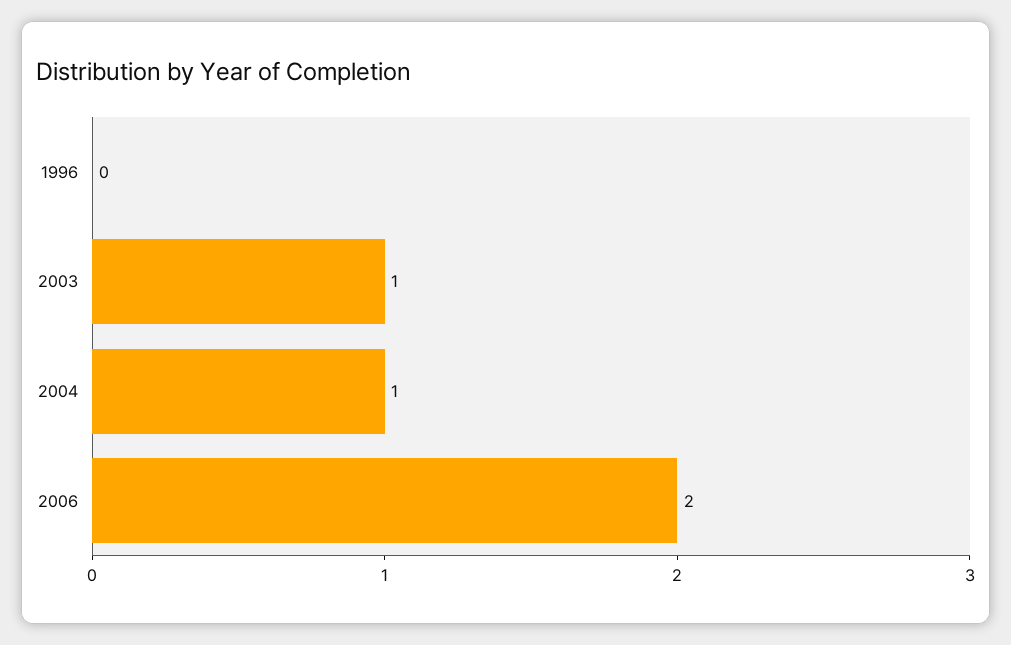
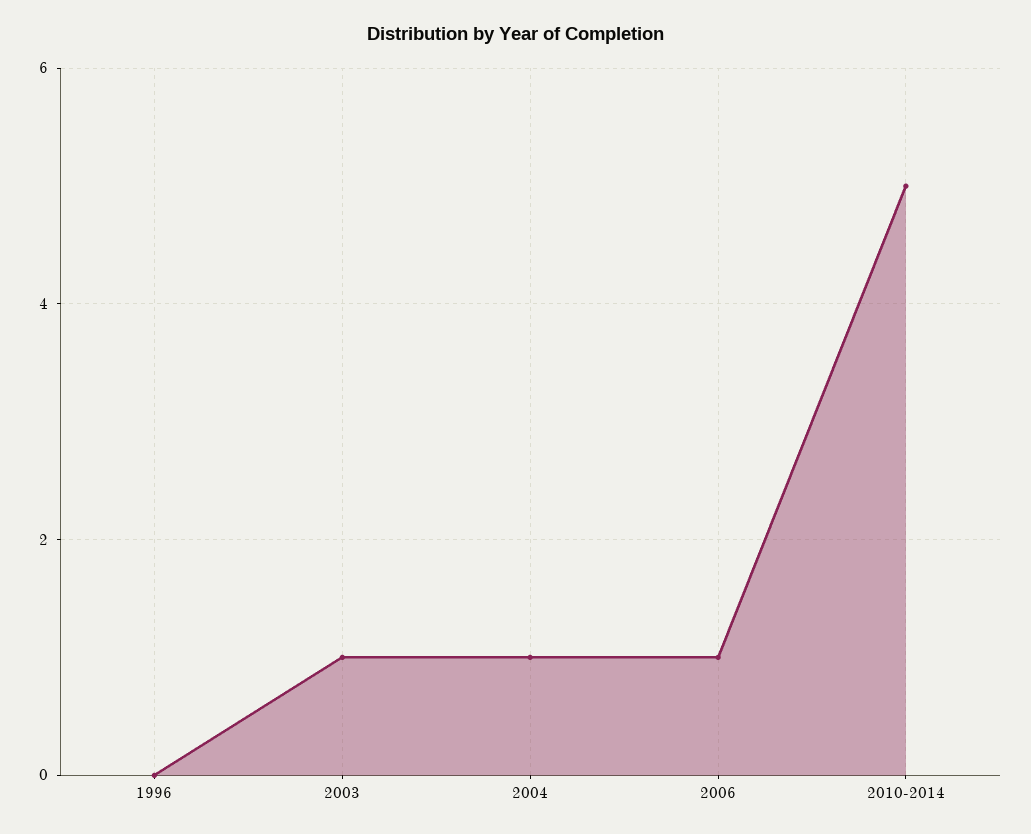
2006: 2 -> 1
2010-2014: none -> 5

